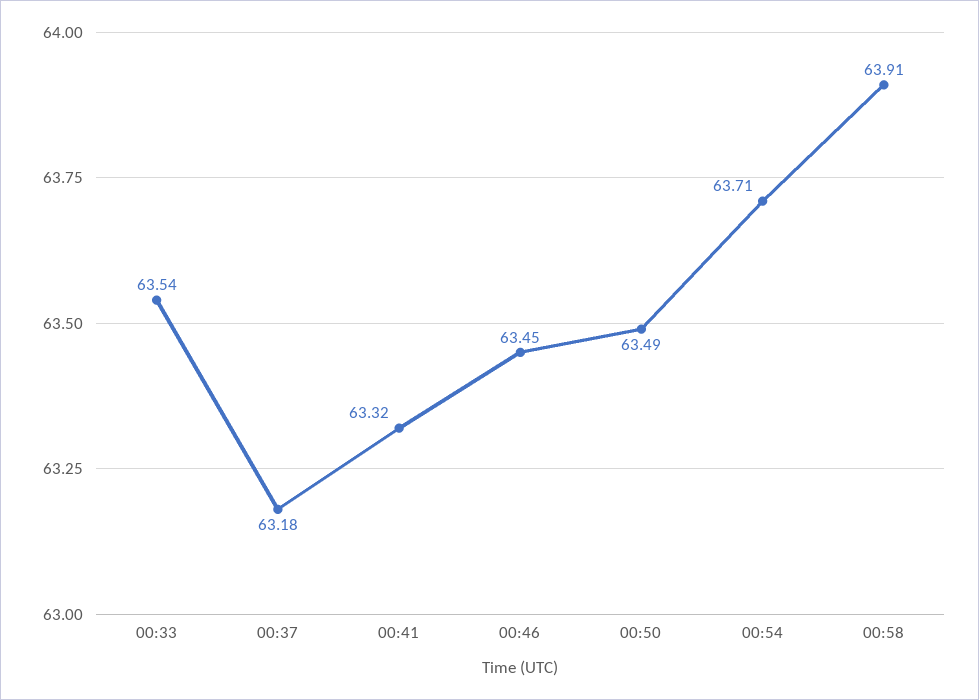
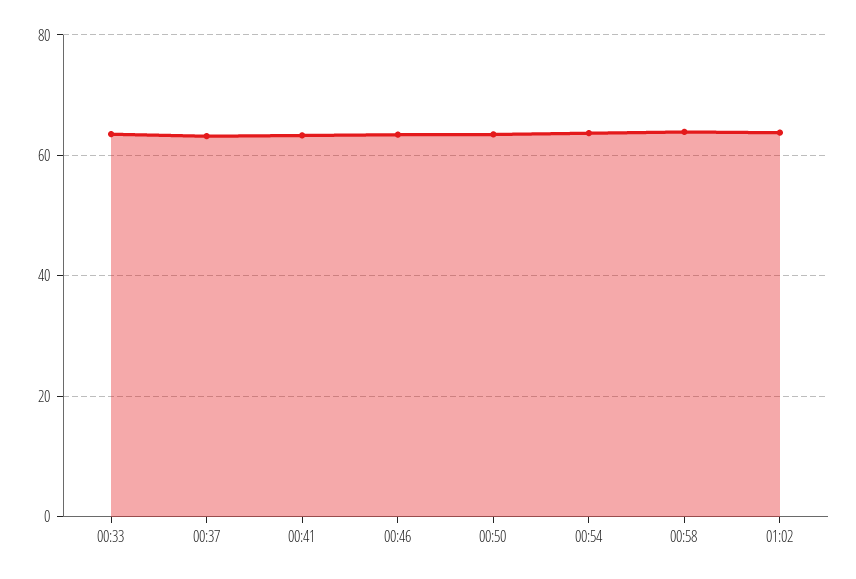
01:02: none -> 64

